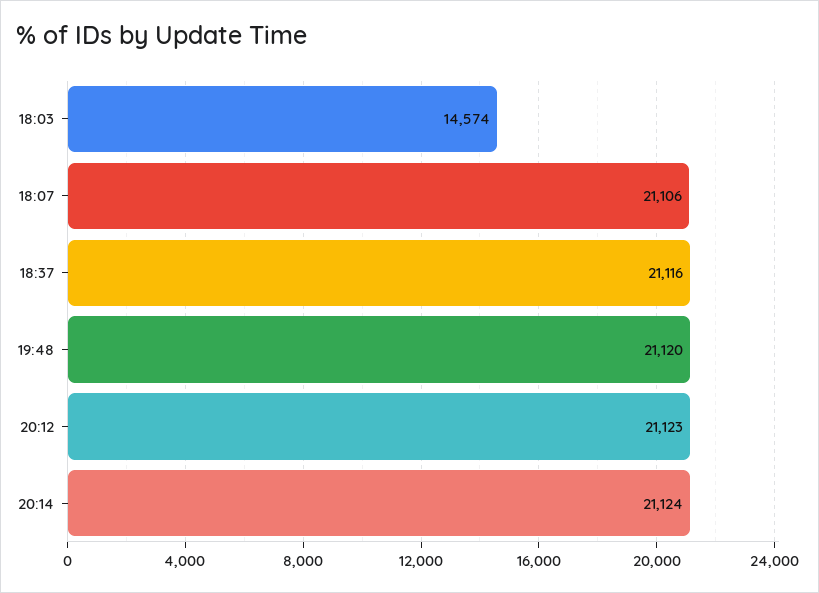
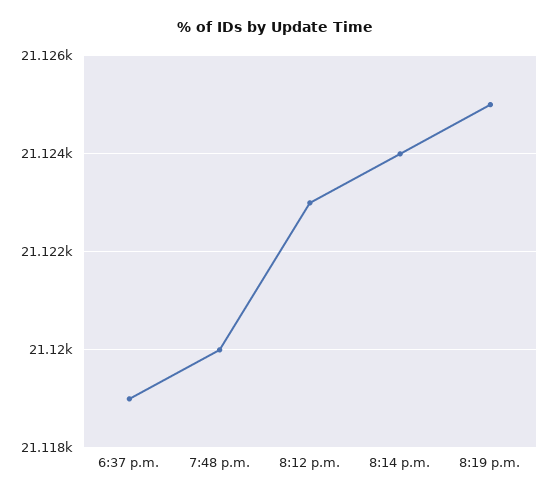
18:03: 14574 -> none
18:07: 21106 -> none
18:37: 21116 -> 21119
8:19 p.m.: none -> 21125

